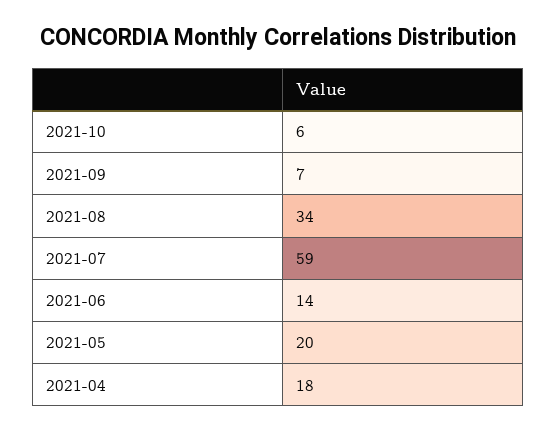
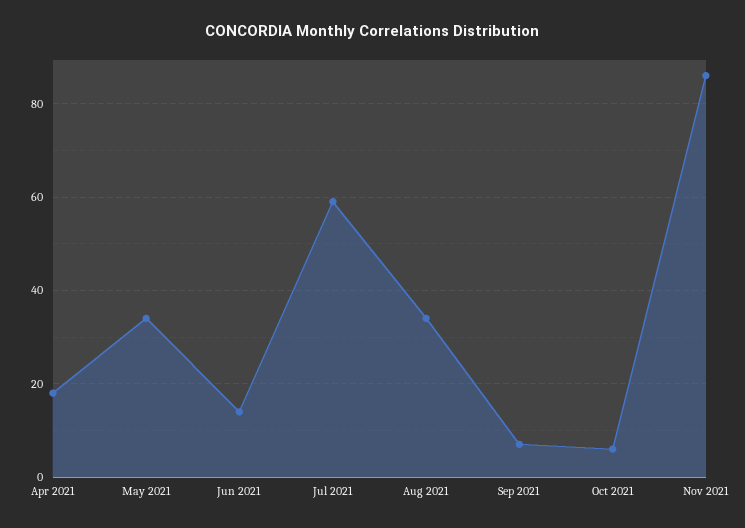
2021-05: 20 -> 35
Nov 2021: none -> 85

